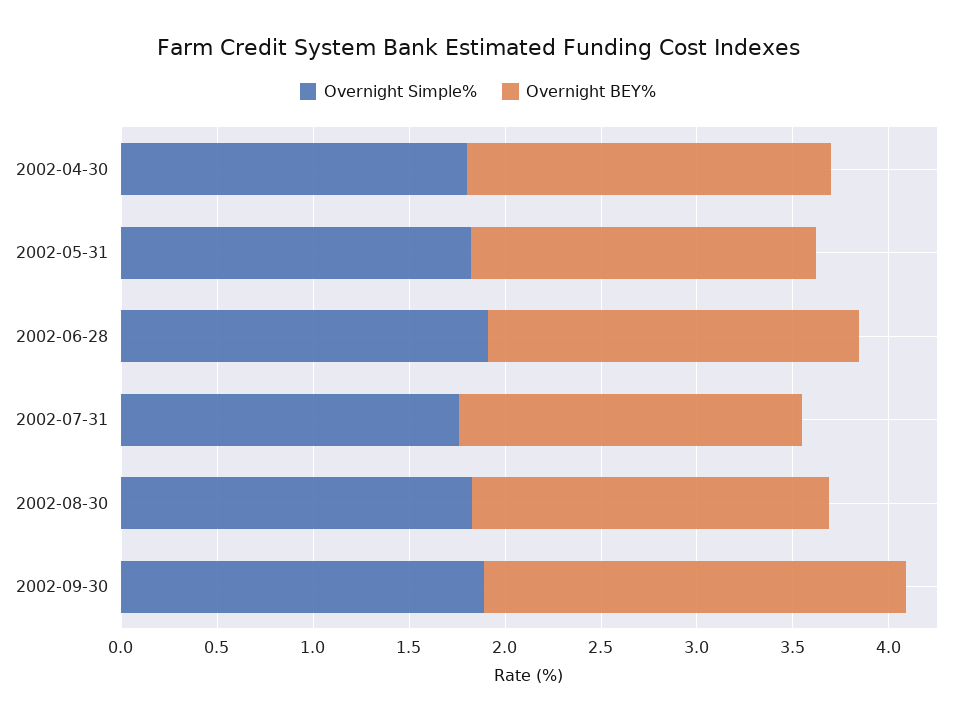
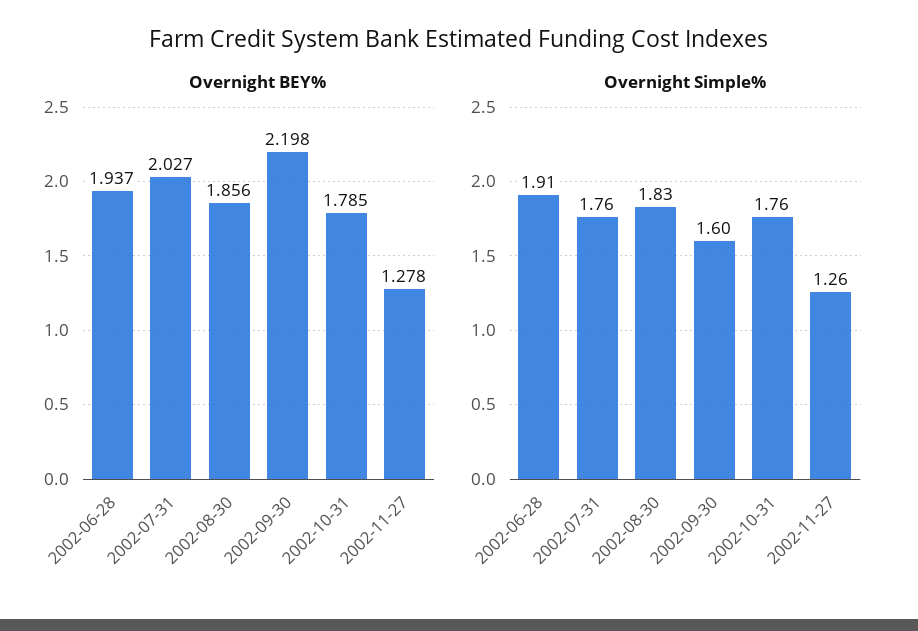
Overnight Simple%, 2002-04-30: 1.8 -> none
Overnight BEY%, 2002-04-30: 1.9 -> none
Overnight Simple%, 2002-05-31: 1.8 -> none
Overnight BEY%, 2002-05-31: 1.8 -> none
Overnight BEY%, 2002-07-31: 1.8 -> 2.027
Overnight Simple%, 2002-09-30: 1.9 -> 1.6
Overnight BEY%, 2002-10-31: none -> 1.785
Overnight BEY%, 2002-11-27: none -> 1.278
Overnight Simple%, 2002-10-31: none -> 1.76
Overnight Simple%, 2002-11-27: none -> 1.26

